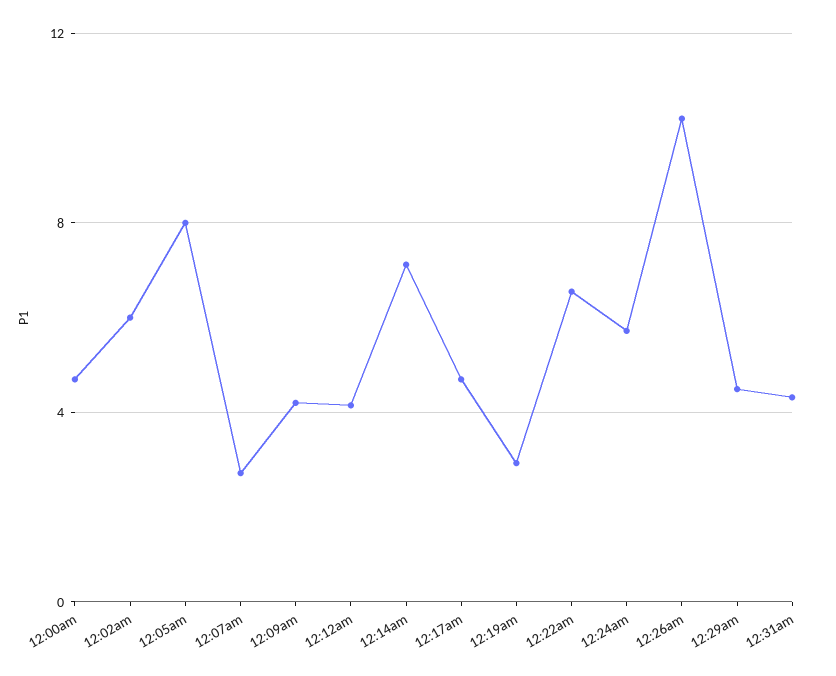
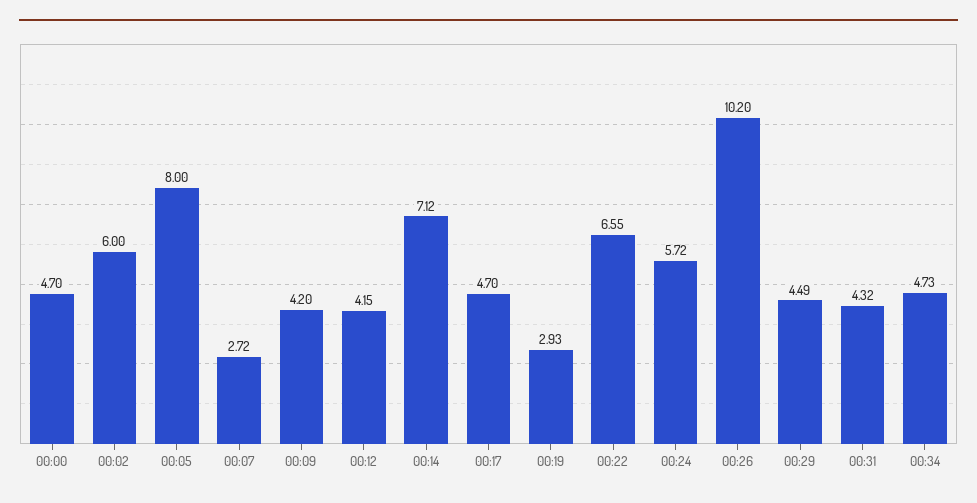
00:34: none -> 4.73

